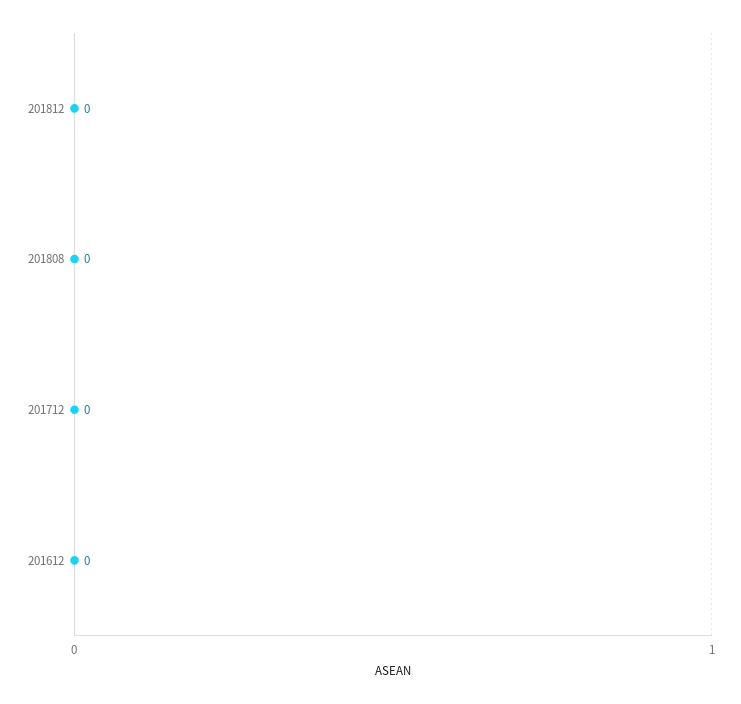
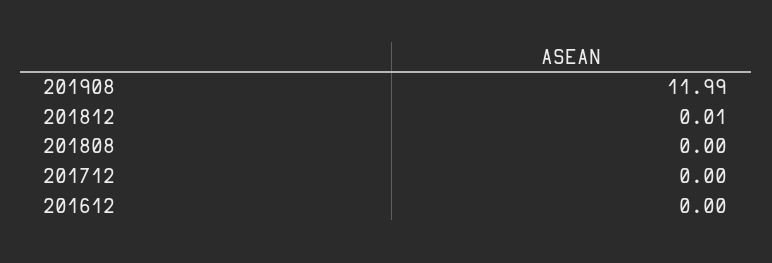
201812: 0 -> 0.01
201908: none -> 11.99

